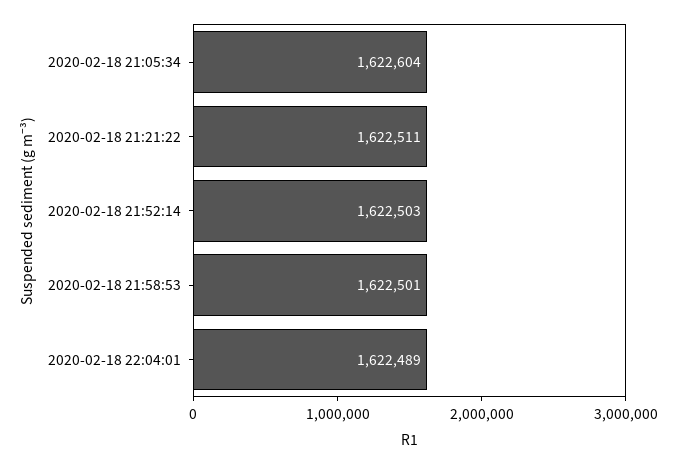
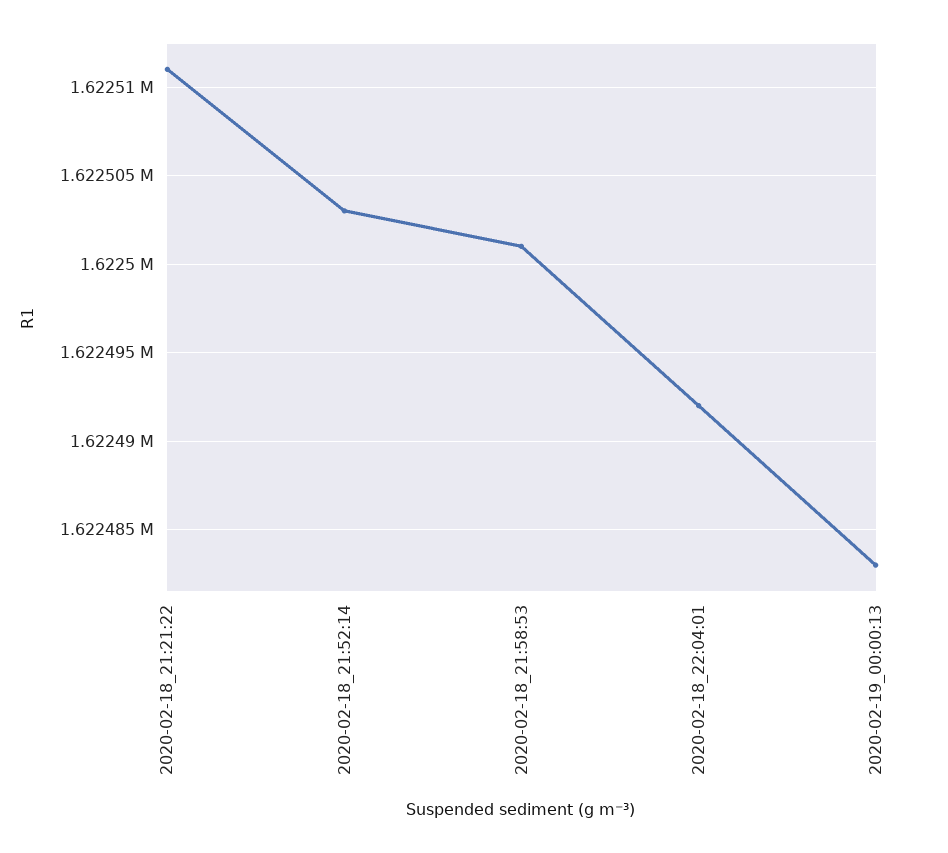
2020-02-18 21:05:34: 1622604 -> none
2020-02-18 22:04:01: 1622489 -> 1622492
2020-02-19_00:00:13: none -> 1622483

